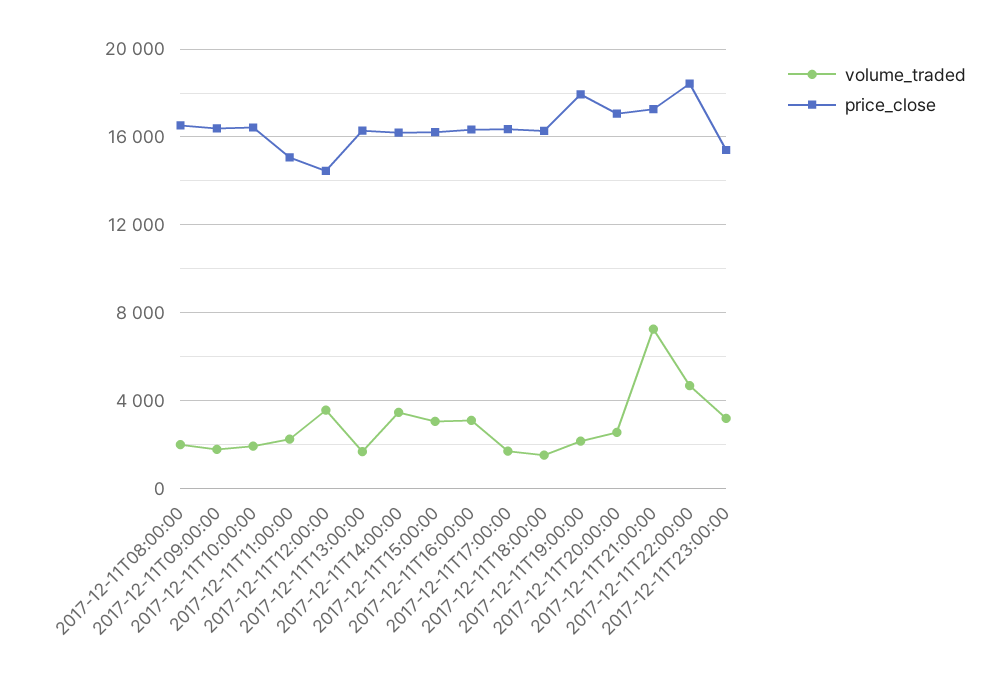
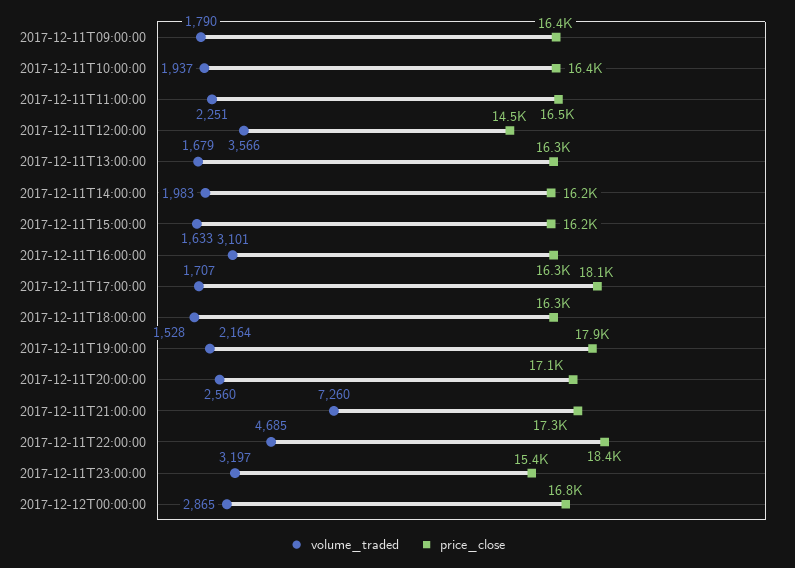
volume_traded, 2017-12-11T08:00:00: 2000 -> none
price_close, 2017-12-11T08:00:00: 16500 -> none
price_close, 2017-12-11T11:00:00: 15000 -> 16500
volume_traded, 2017-12-11T14:00:00: 3500 -> 1983
volume_traded, 2017-12-11T15:00:00: 3000 -> 1633
price_close, 2017-12-11T17:00:00: 16500 -> 18100
volume_traded, 2017-12-12T00:00:00: none -> 2865
price_close, 2017-12-12T00:00:00: none -> 16800

